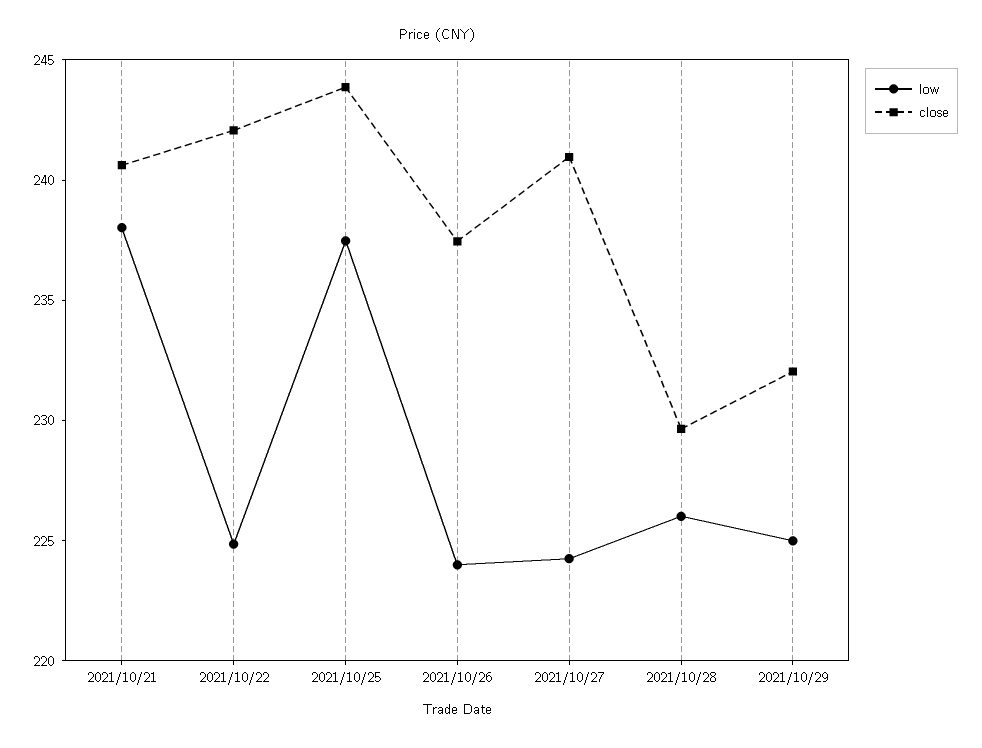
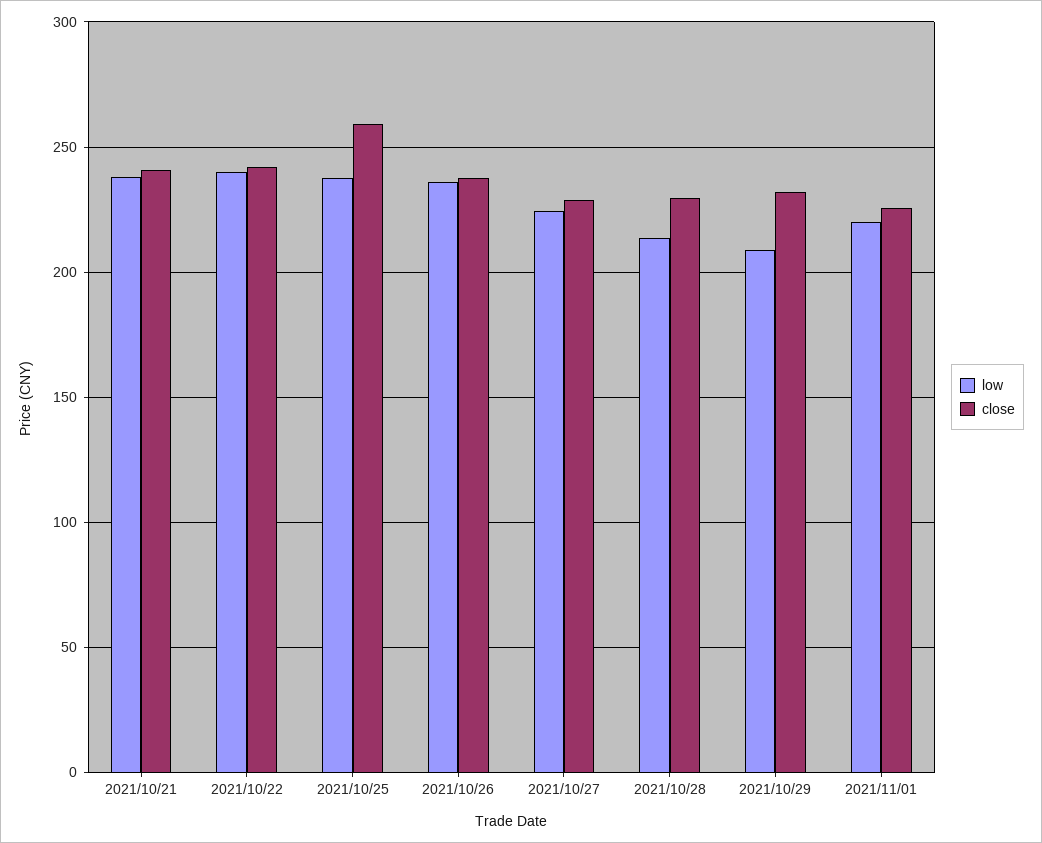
low, 2021/10/22: 225 -> 240
close, 2021/10/25: 244 -> 260
low, 2021/10/26: 224 -> 235
close, 2021/10/27: 241 -> 230
low, 2021/10/28: 226 -> 215
low, 2021/10/29: 225 -> 210
low, 2021/11/01: none -> 220
close, 2021/11/01: none -> 225

